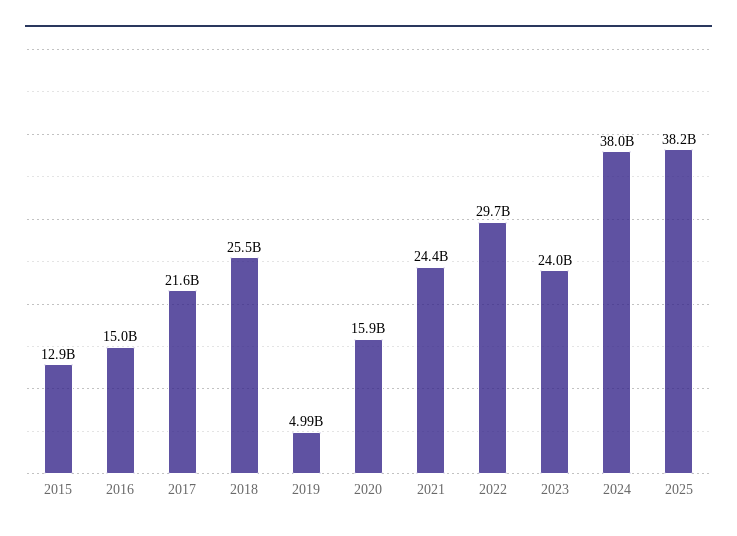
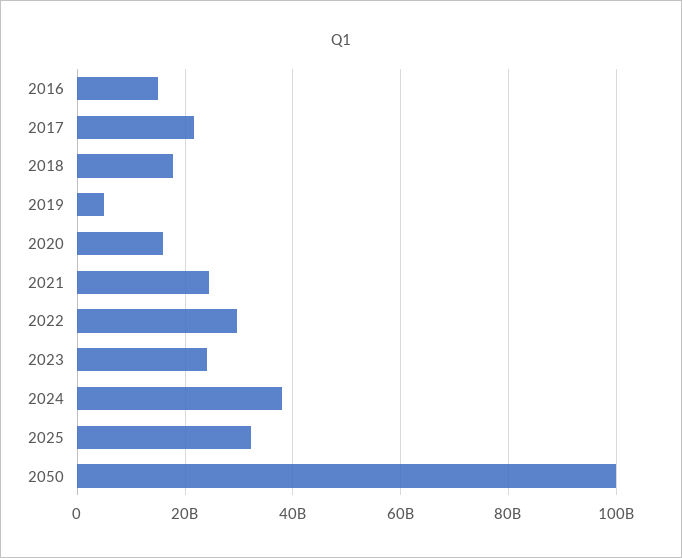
2015: 12900000000 -> none
2018: 25500000000 -> 18000000000
2025: 38200000000 -> 32000000000
2050: none -> 100000000000

